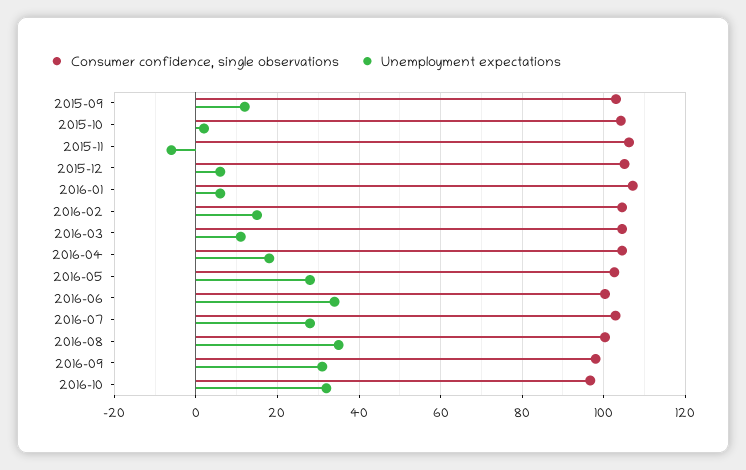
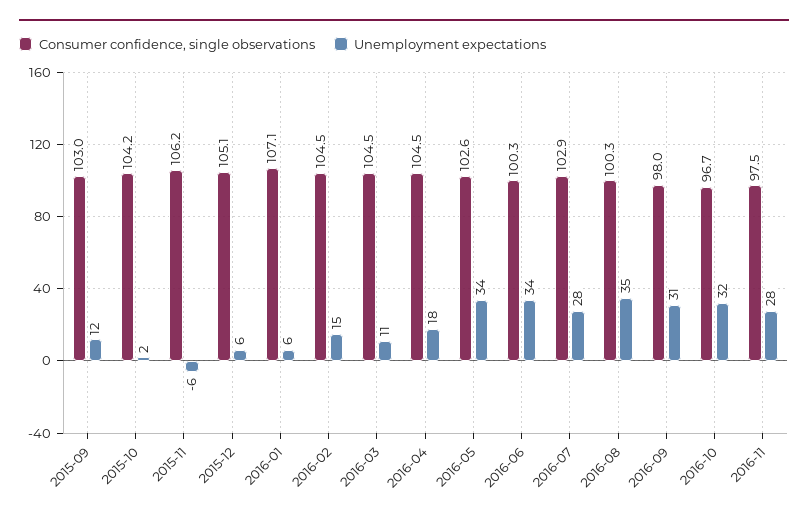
Unemployment expectations, 2016-05: 28 -> 34
Consumer confidence, single observations, 2016-11: none -> 97.5
Unemployment expectations, 2016-11: none -> 28

